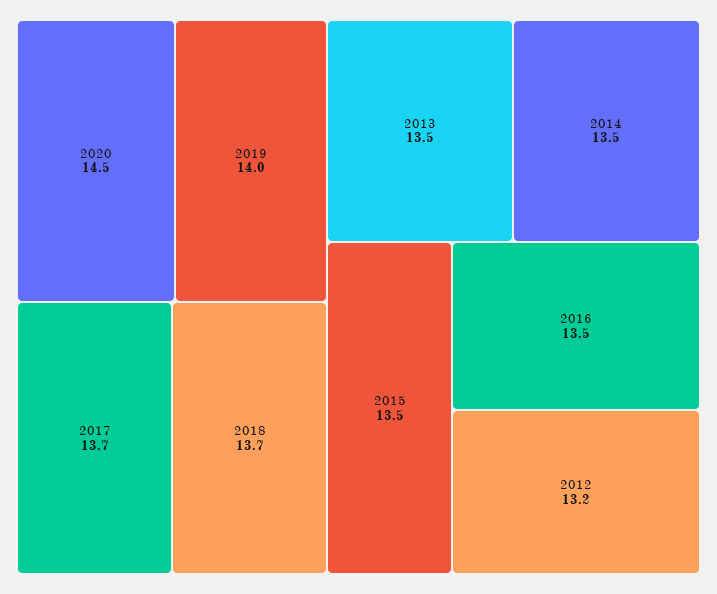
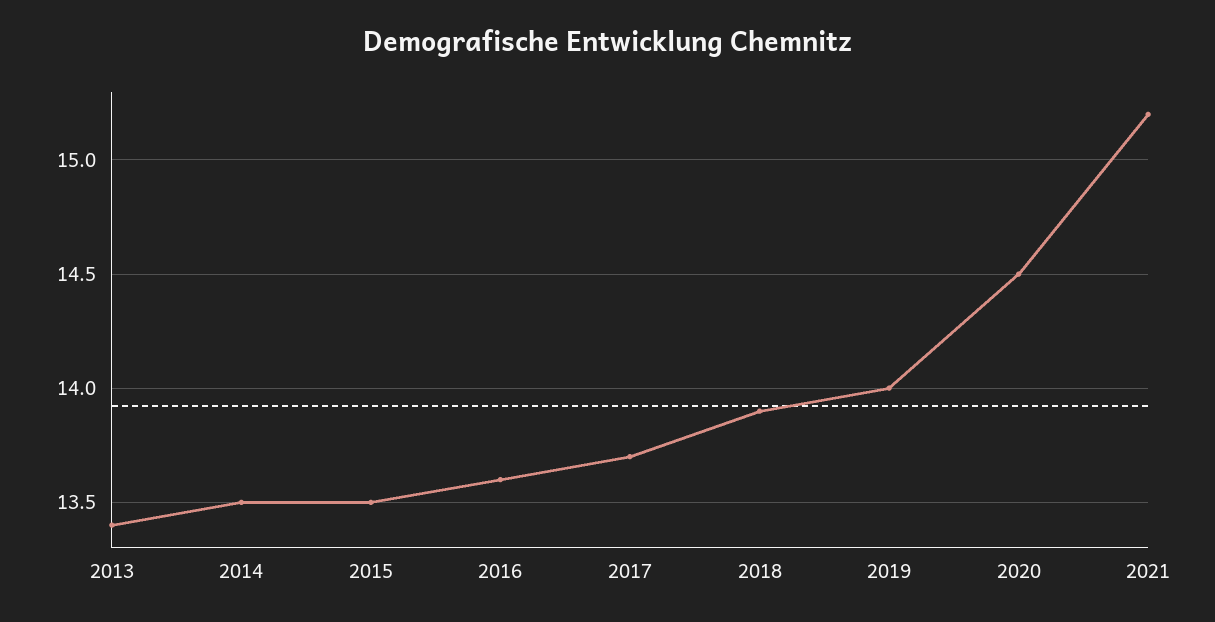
2018: 13.7 -> 13.9
2013: 13.5 -> 13.4
2016: 13.5 -> 13.6
2012: 13.2 -> none
2021: none -> 15.2

